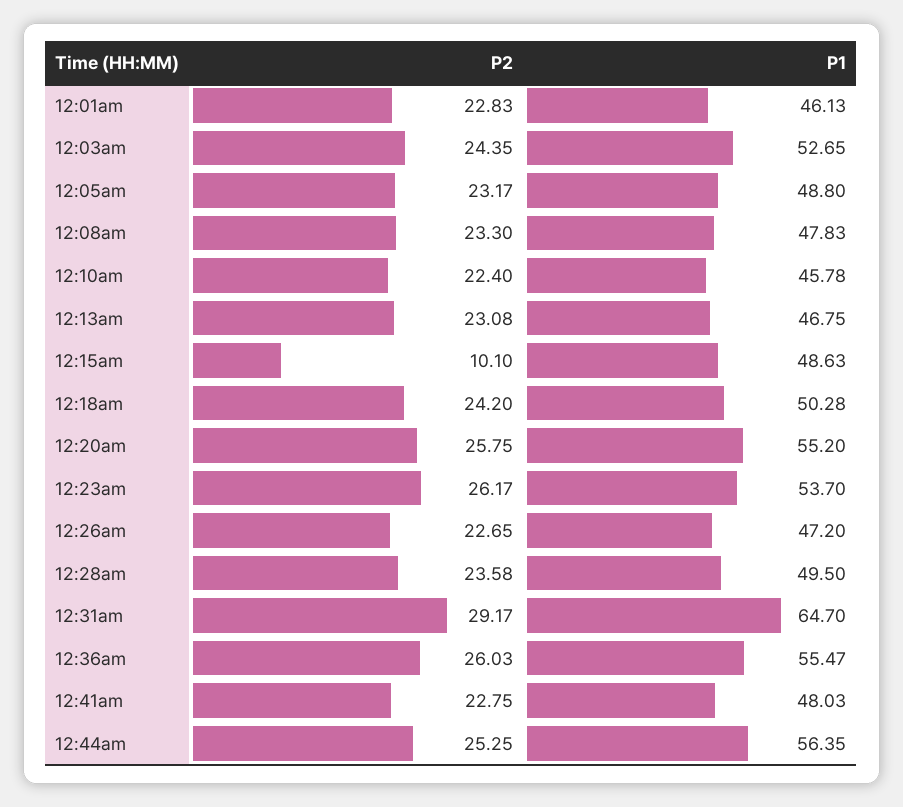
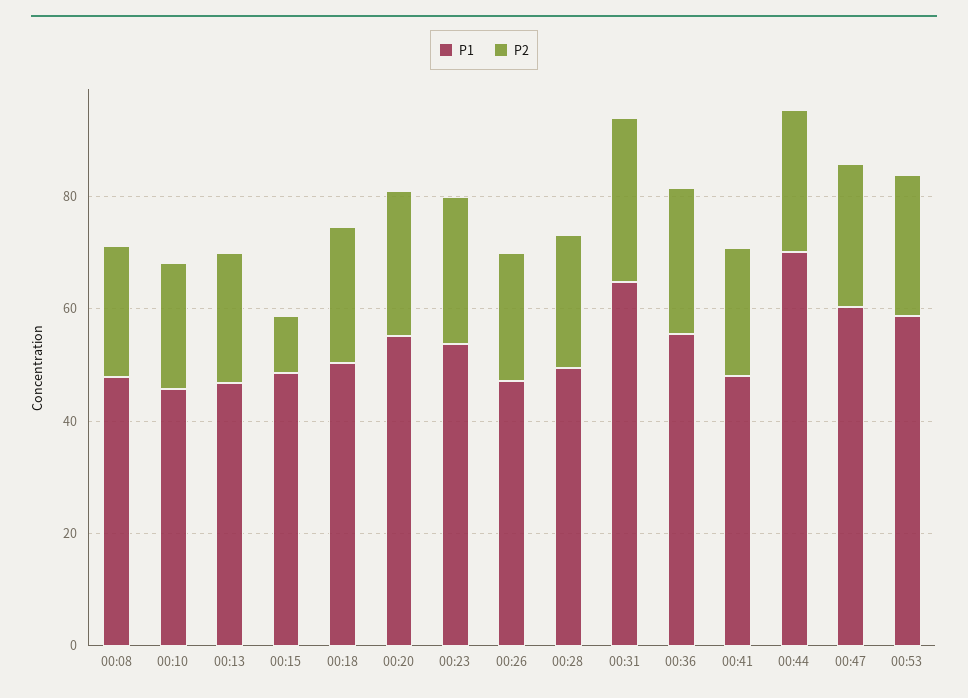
P2, 12:01am: 22.83 -> none
P1, 12:01am: 46.13 -> none
P2, 12:03am: 24.35 -> none
P1, 12:03am: 52.65 -> none
P2, 12:05am: 23.17 -> none
P1, 12:05am: 48.8 -> none
P1, 12:44am: 56.35 -> 70
P1, 00:47: none -> 60
P2, 00:47: none -> 25
P1, 00:53: none -> 60
P2, 00:53: none -> 25

